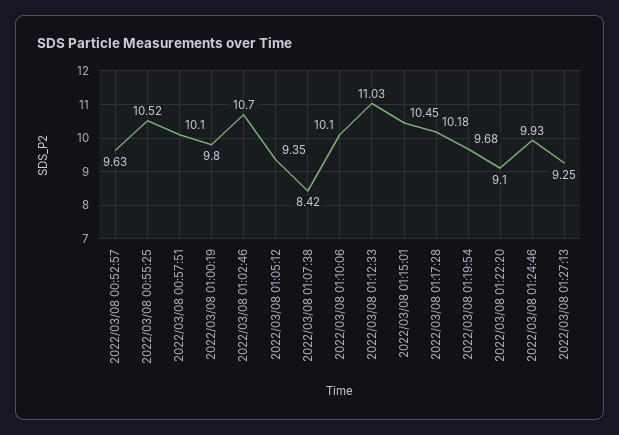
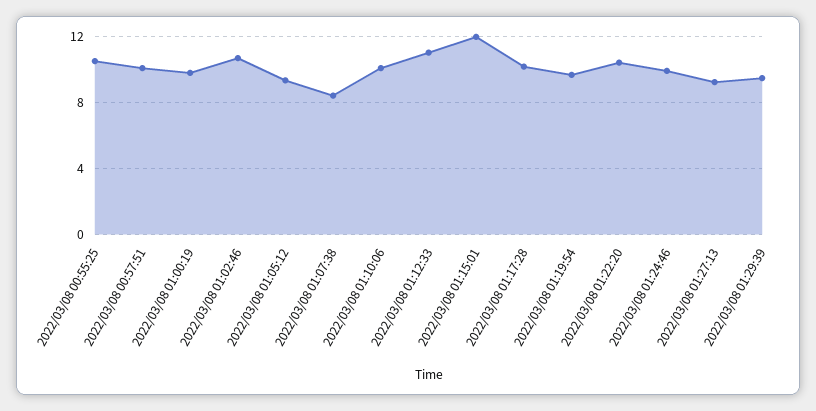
2022/03/08 00:52:57: 9.63 -> none
2022/03/08 01:15:01: 10.45 -> 12
2022/03/08 01:22:20: 9.1 -> 10.5
2022/03/08 01:29:39: none -> 9.5

